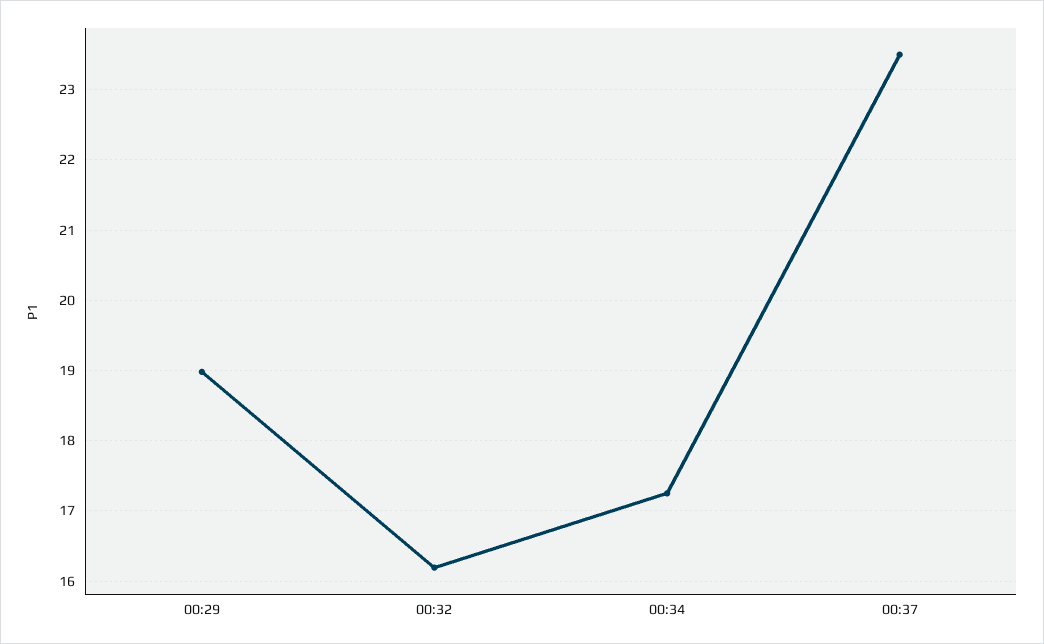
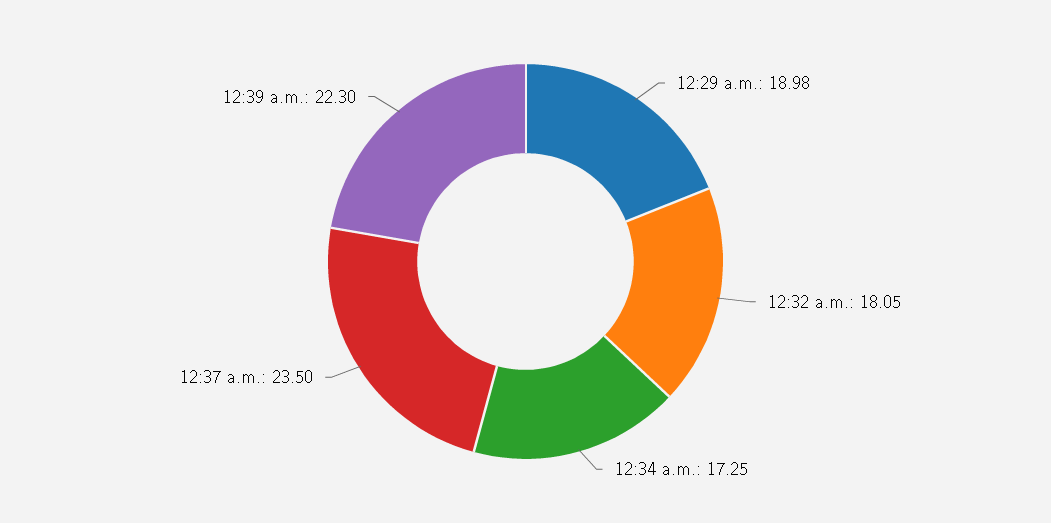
00:32: 16.2 -> 18.05
12:39 a.m.: none -> 22.3

